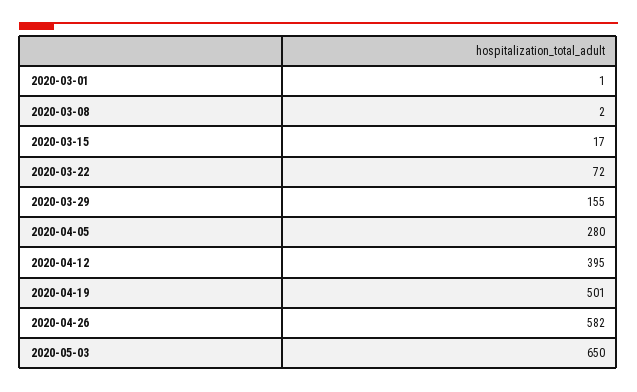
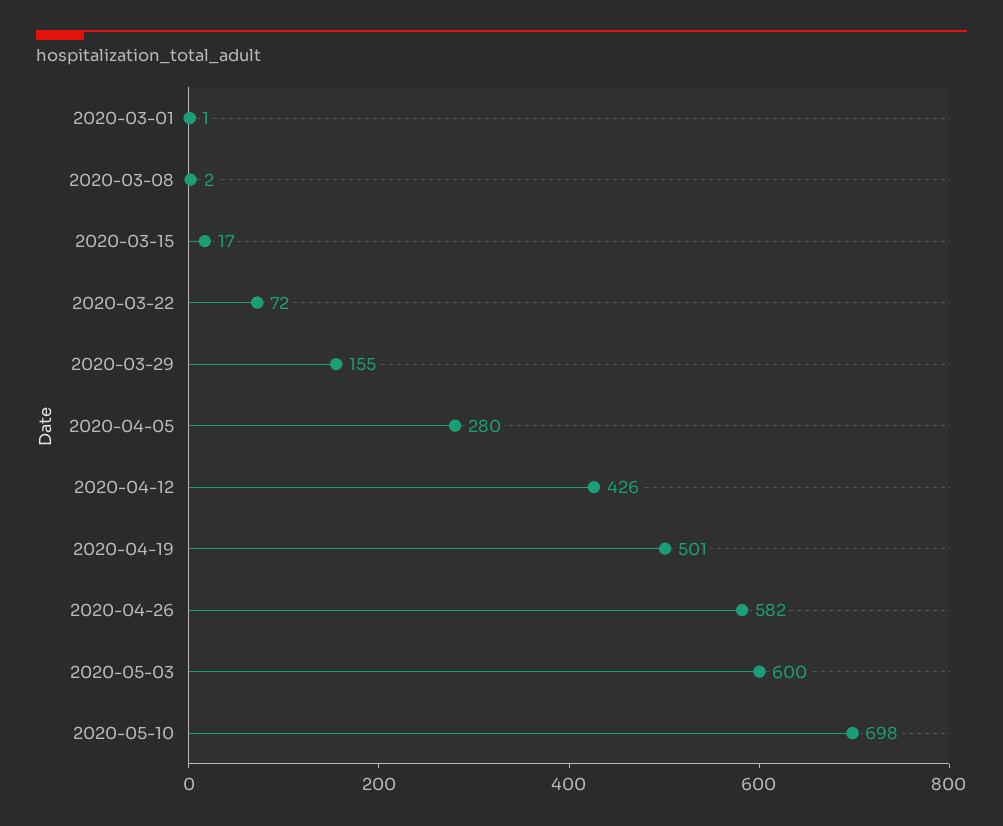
2020-04-12: 395 -> 426
2020-05-03: 650 -> 600
2020-05-10: none -> 698

